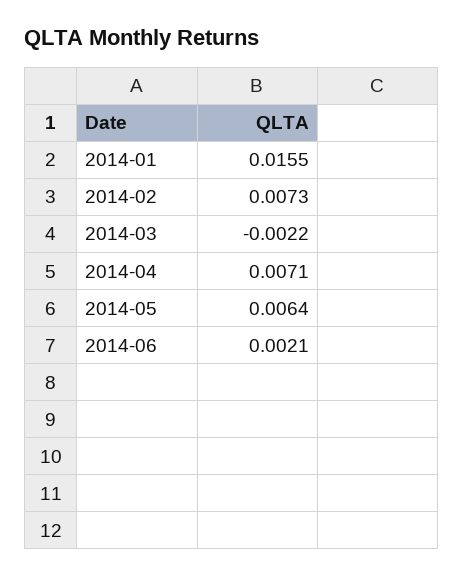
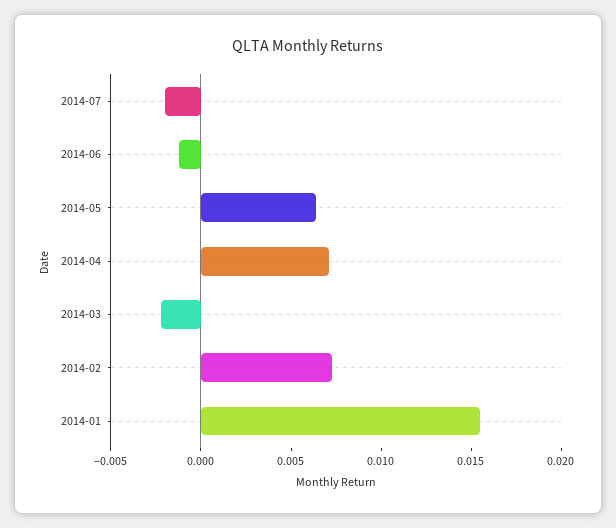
2014-06: 0.0021 -> -0.001
2014-07: none -> -0.002

